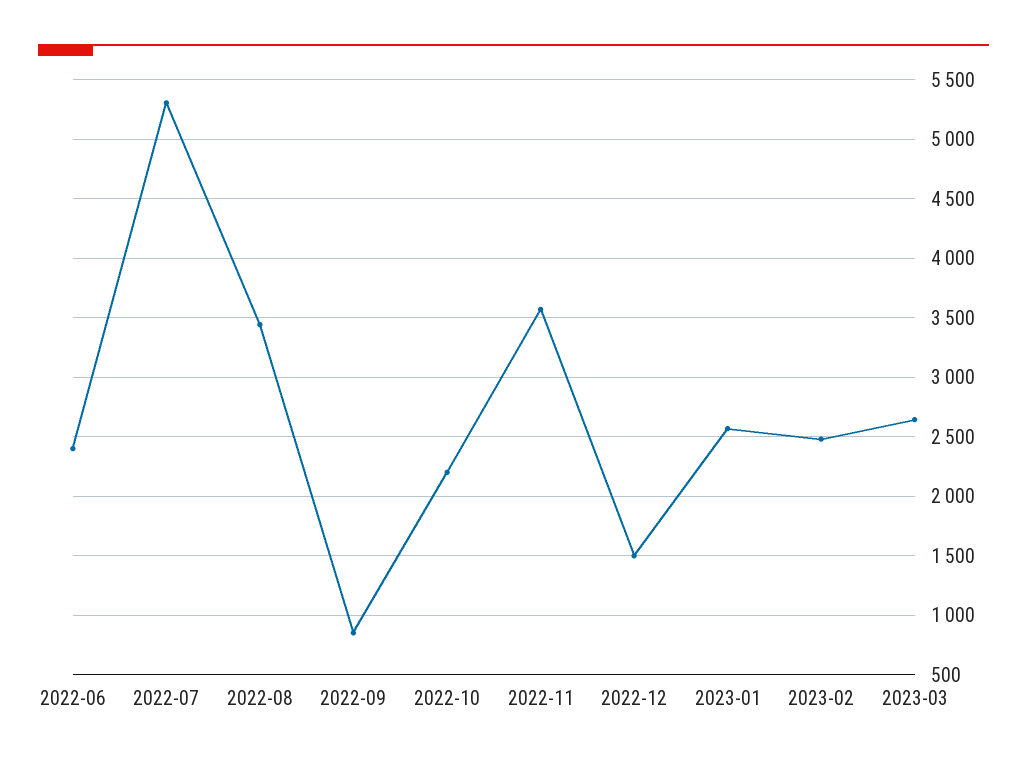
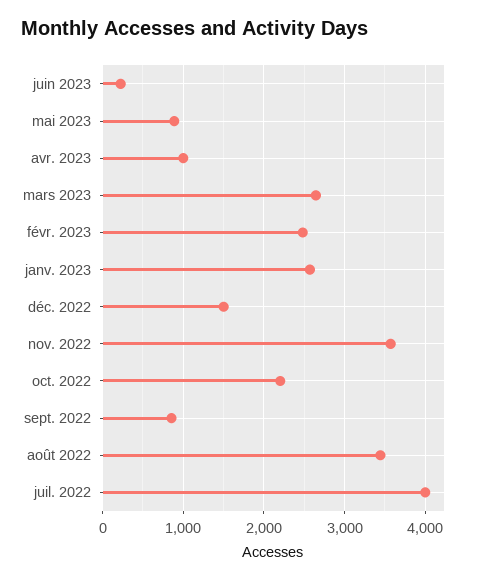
2022-06: 2400 -> none
2022-07: 5300 -> 4000
juin 2023: none -> 200
mai 2023: none -> 900
avr. 2023: none -> 1000

